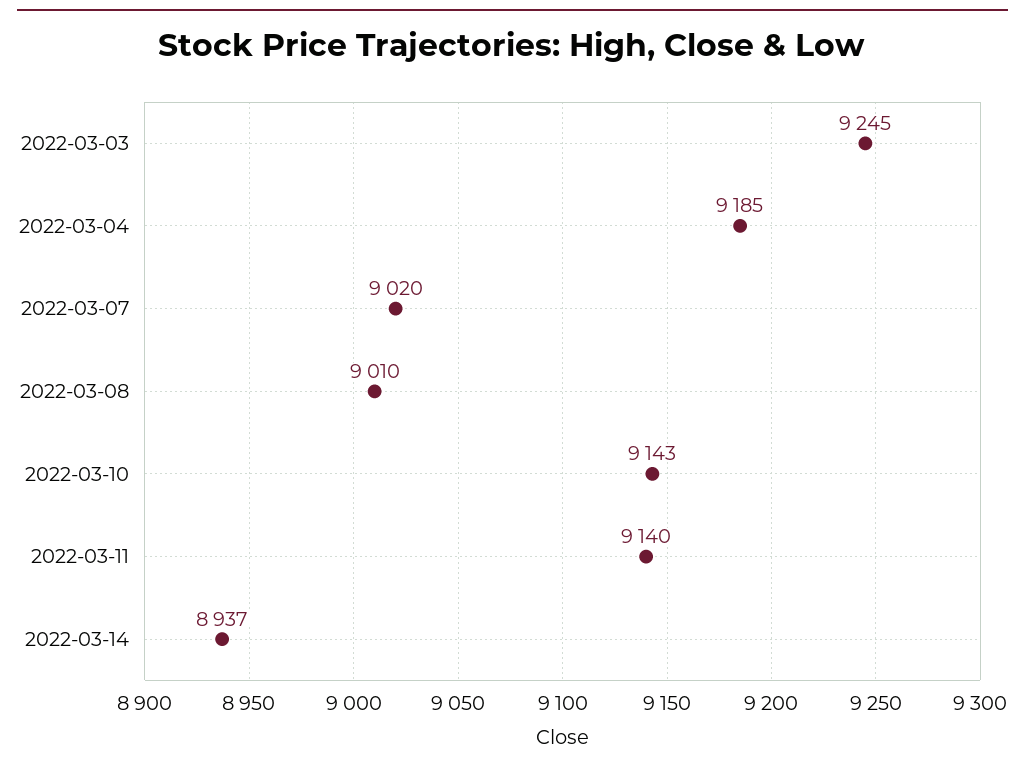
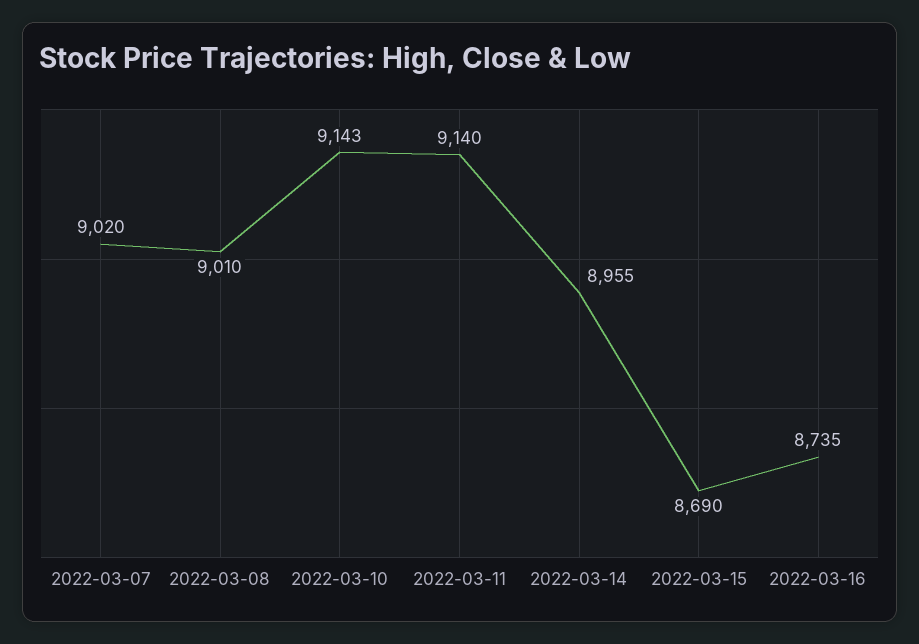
2022-03-03: 9245 -> none
2022-03-04: 9185 -> none
2022-03-14: 8937 -> 8955
2022-03-15: none -> 8690
2022-03-16: none -> 8735

